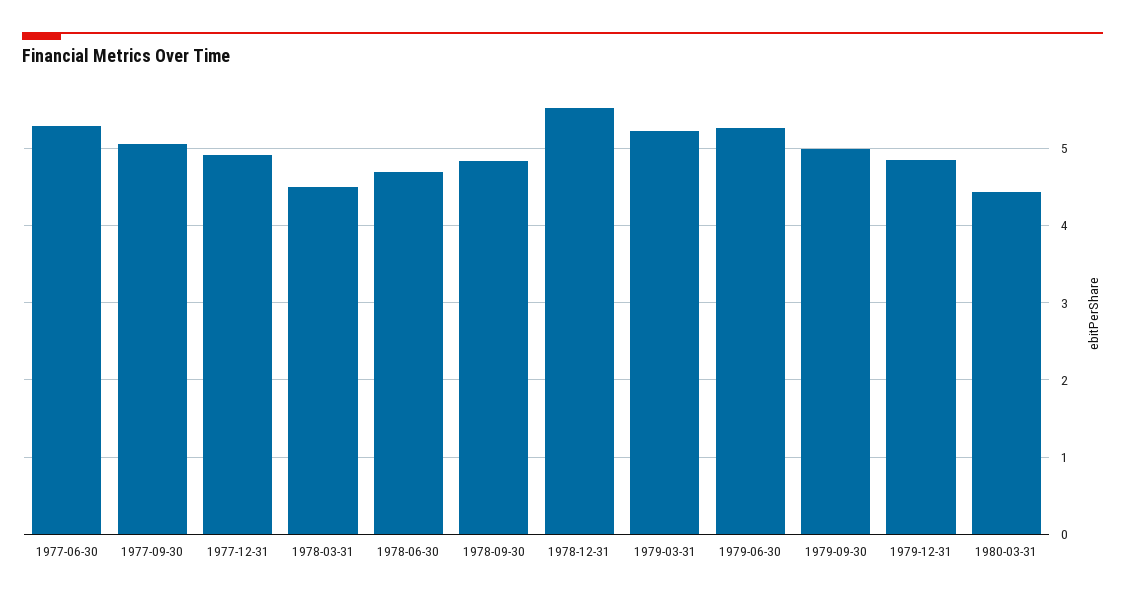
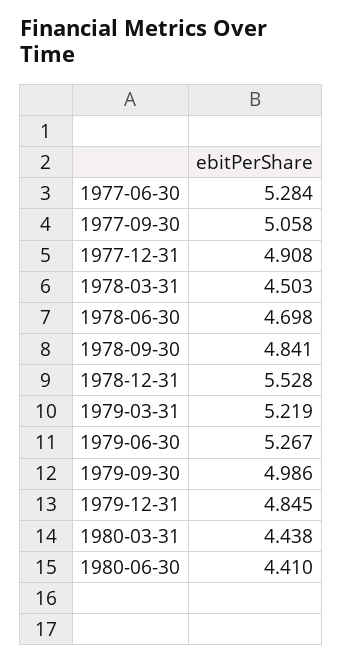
1980-06-30: none -> 4.41

